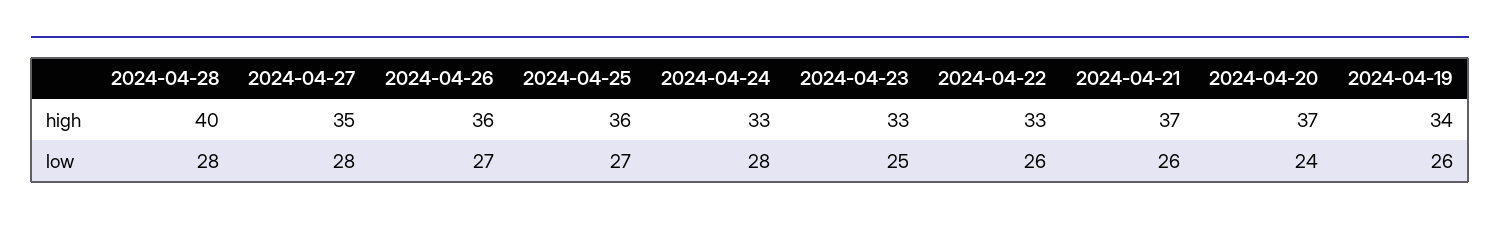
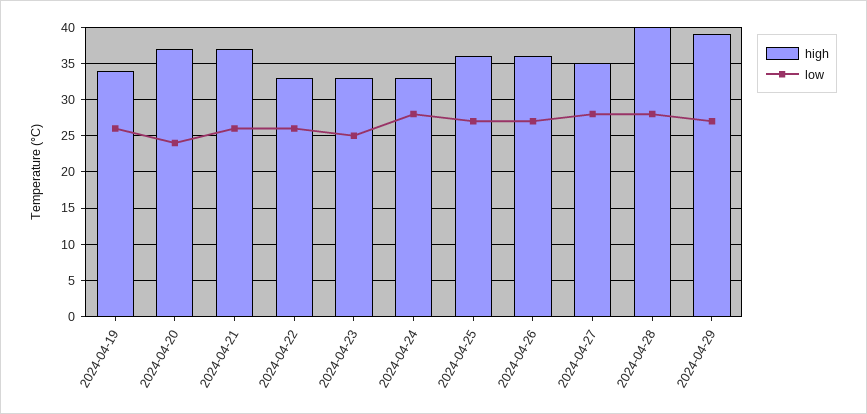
high, 2024-04-29: none -> 39
low, 2024-04-29: none -> 27

